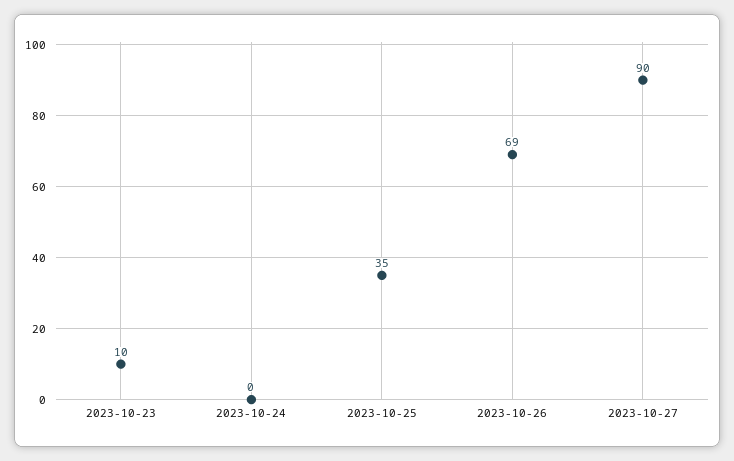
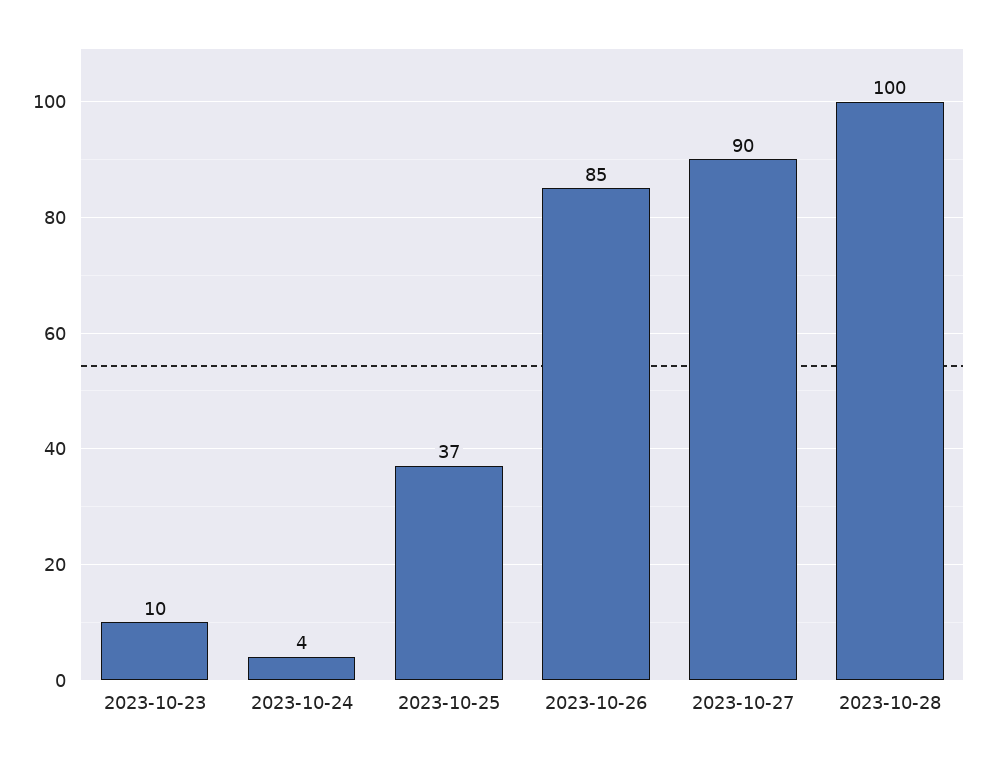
2023-10-24: 0 -> 4
2023-10-25: 35 -> 37
2023-10-26: 69 -> 85
2023-10-28: none -> 100

